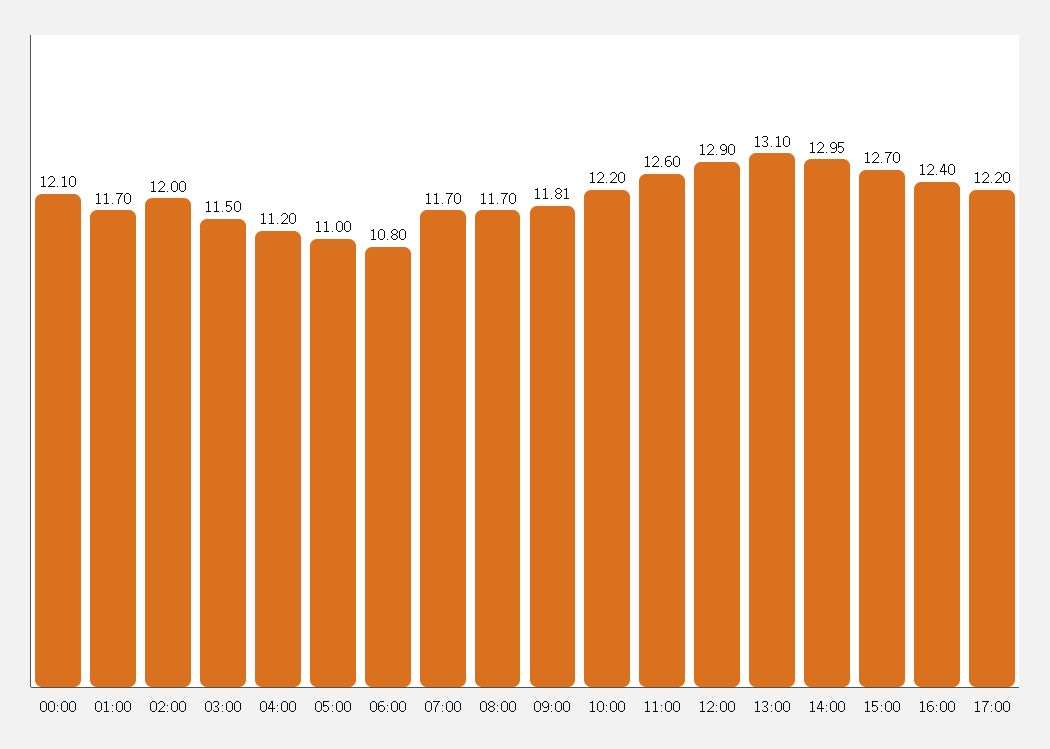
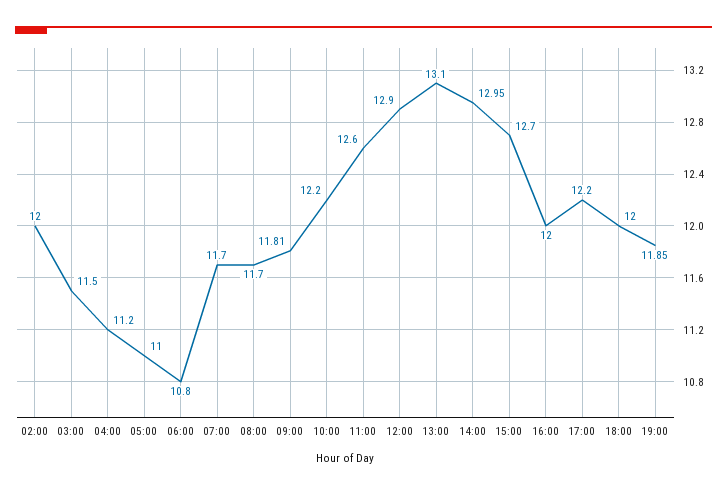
00:00: 12.1 -> none
01:00: 11.7 -> none
16:00: 12.4 -> 12
18:00: none -> 12
19:00: none -> 11.85

